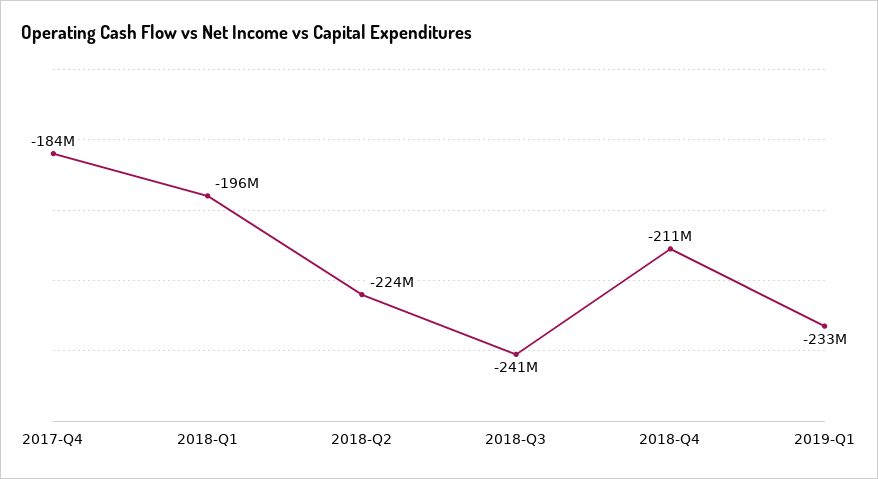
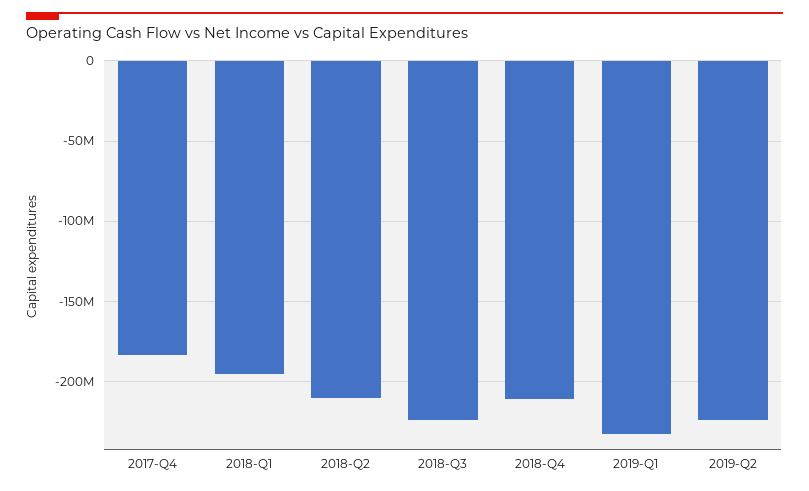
2018-Q2: -224000000 -> -210000000
2018-Q3: -241000000 -> -225000000
2019-Q2: none -> -225000000

